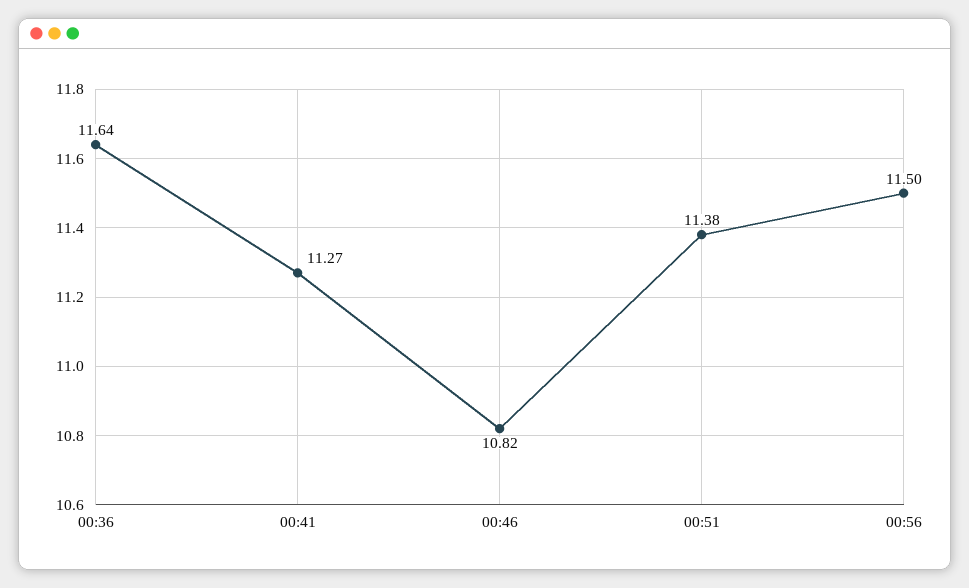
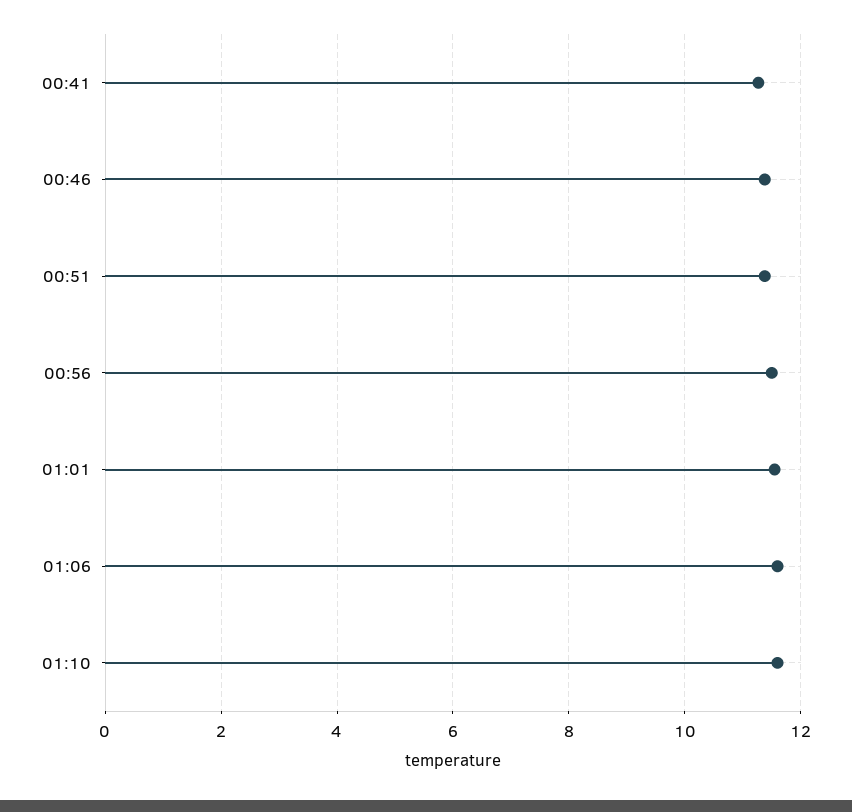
00:36: 11.64 -> none
00:46: 10.82 -> 11.4
01:01: none -> 11.6
01:06: none -> 11.6
01:10: none -> 11.6

